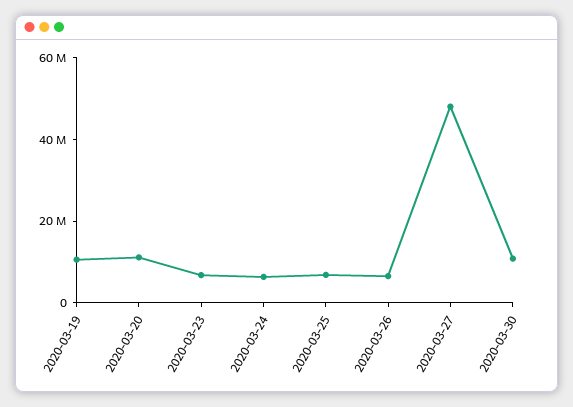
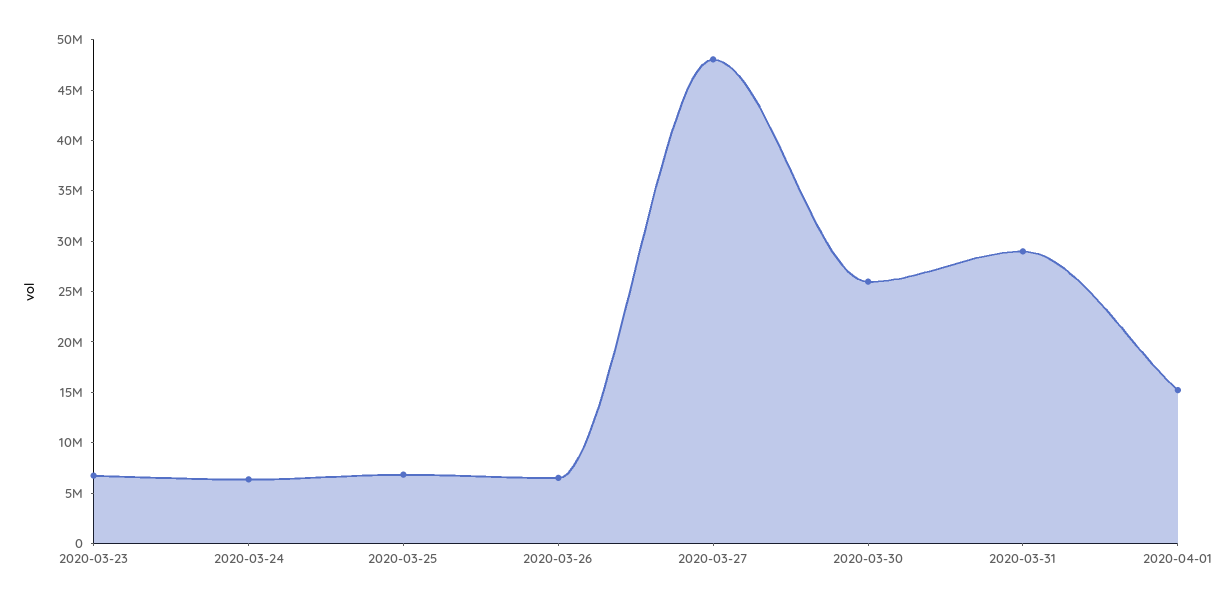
2020-03-19: 10000000 -> none
2020-03-20: 10000000 -> none
2020-03-30: 10000000 -> 26000000
2020-03-31: none -> 29000000
2020-04-01: none -> 15000000

